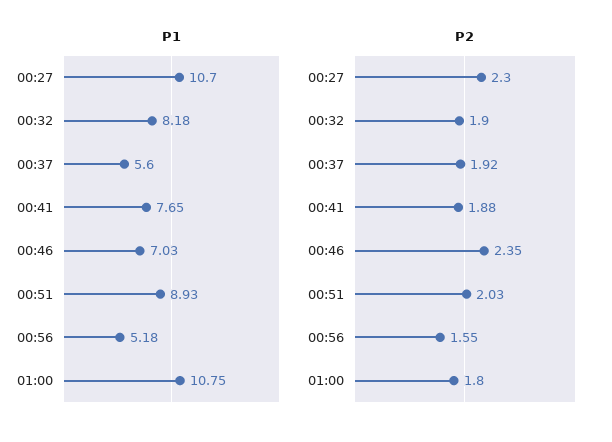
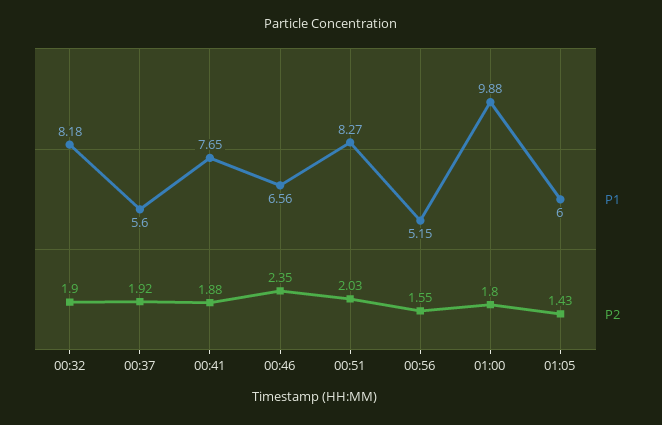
P1, 00:27: 10.7 -> none
P1, 00:46: 7.03 -> 6.56
P1, 00:51: 8.93 -> 8.27
P1, 00:56: 5.18 -> 5.15
P1, 01:00: 10.75 -> 9.88
P2, 00:27: 2.3 -> none
P1, 01:05: none -> 6
P2, 01:05: none -> 1.43

